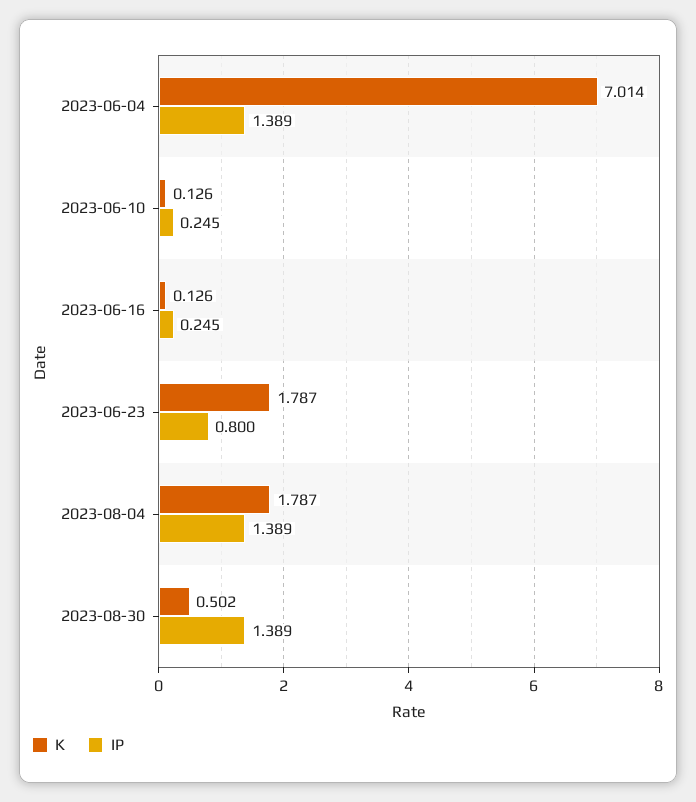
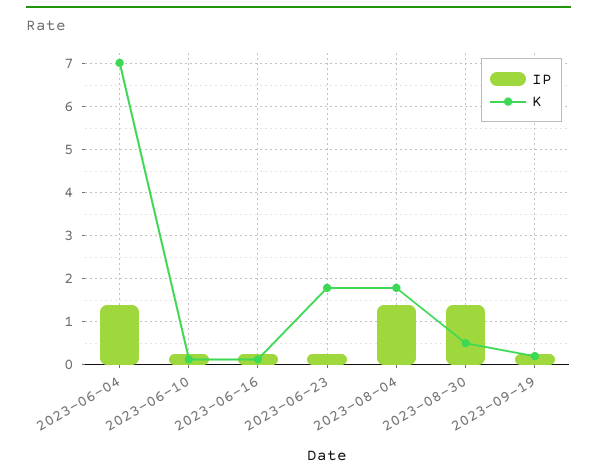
IP, 2023-06-23: 0.8 -> 0.2
IP, 2023-09-19: none -> 0.2
K, 2023-09-19: none -> 0.2

